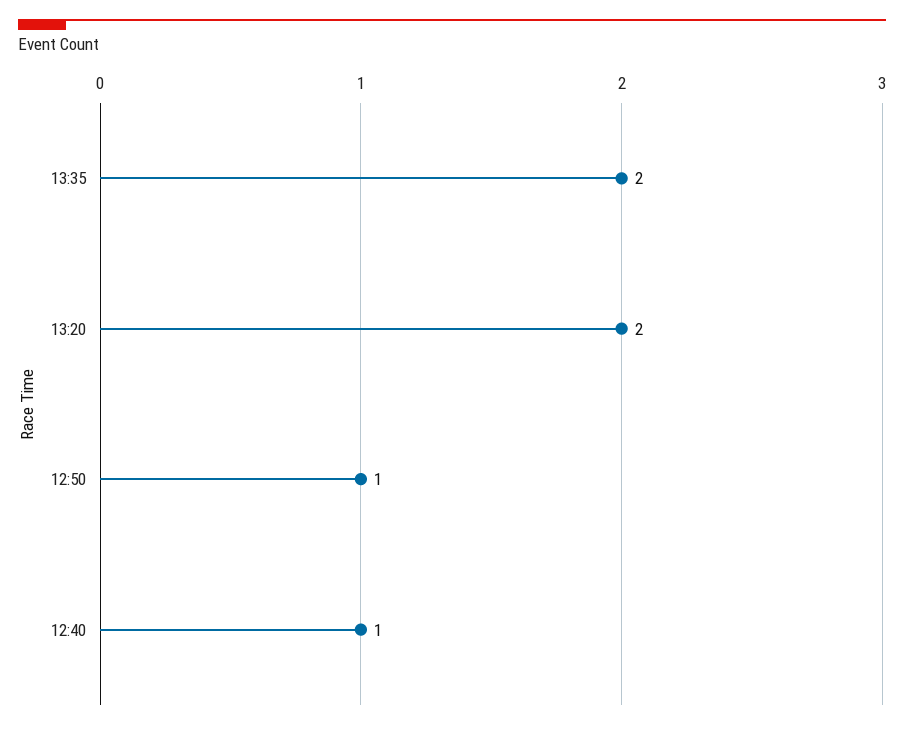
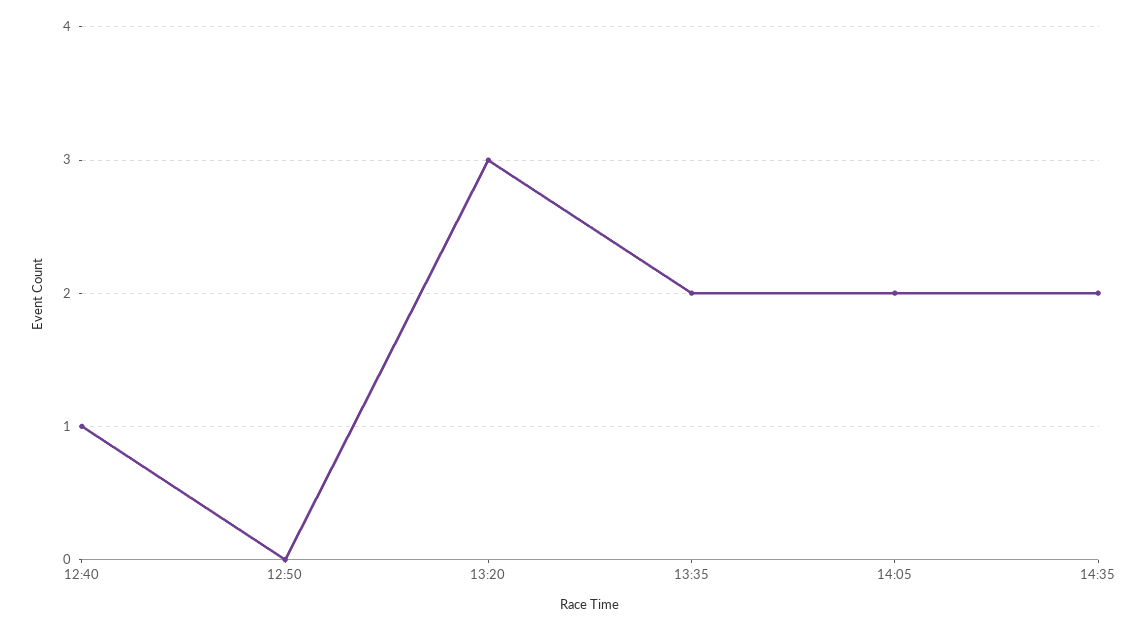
13:20: 2 -> 3
12:50: 1 -> 0
14:05: none -> 2
14:35: none -> 2

